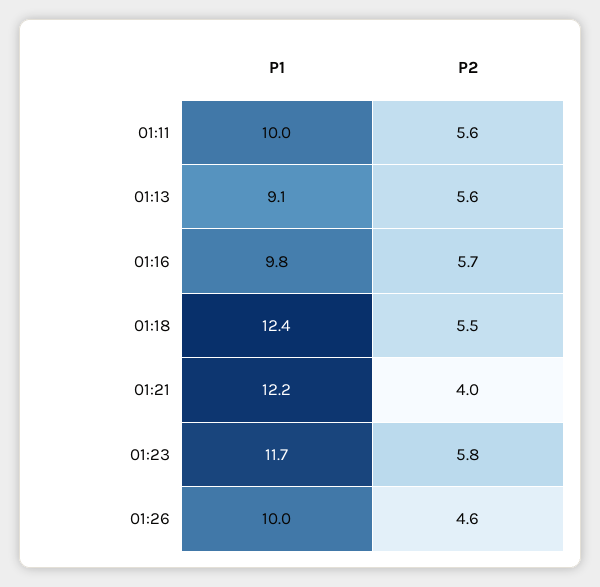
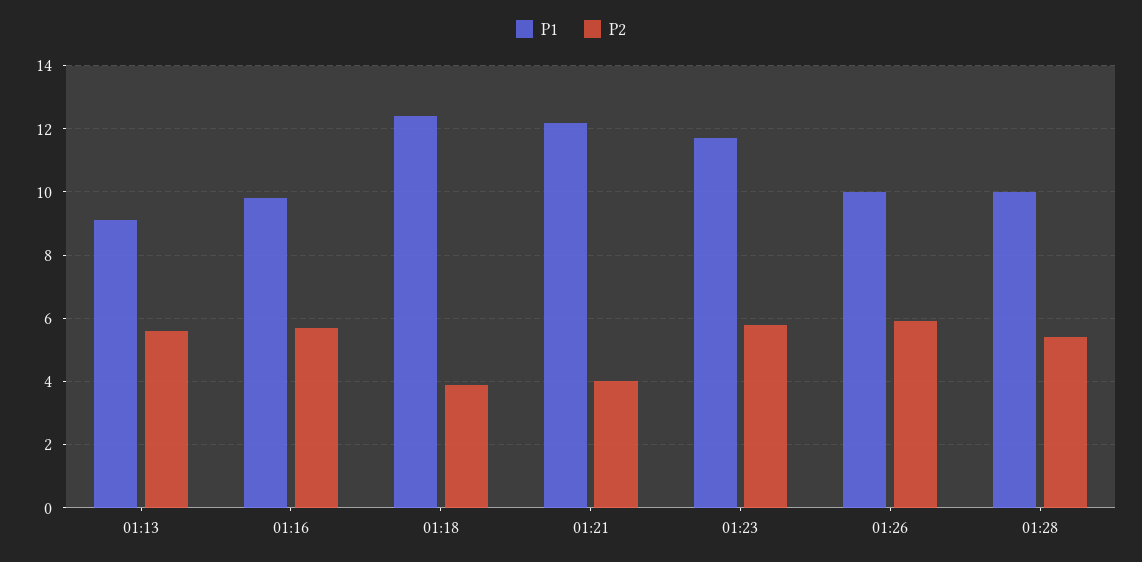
P1, 01:11: 10 -> none
P2, 01:11: 5.6 -> none
P2, 01:18: 5.5 -> 4
P2, 01:26: 4.6 -> 6
P1, 01:28: none -> 10
P2, 01:28: none -> 5.5

